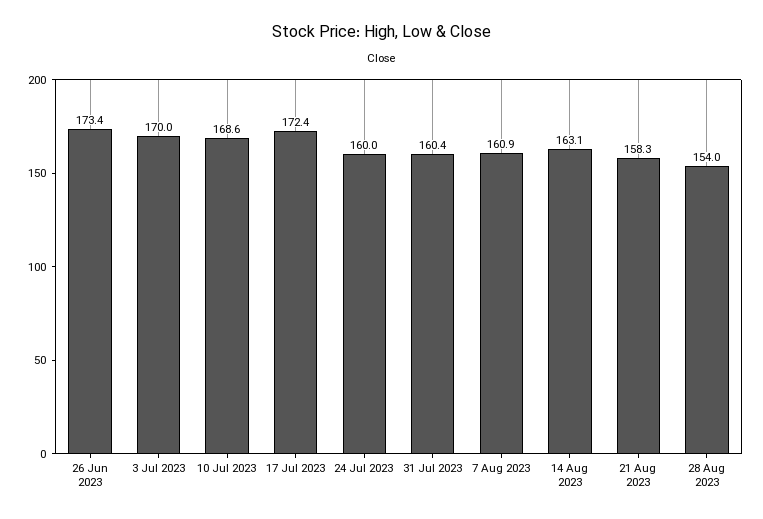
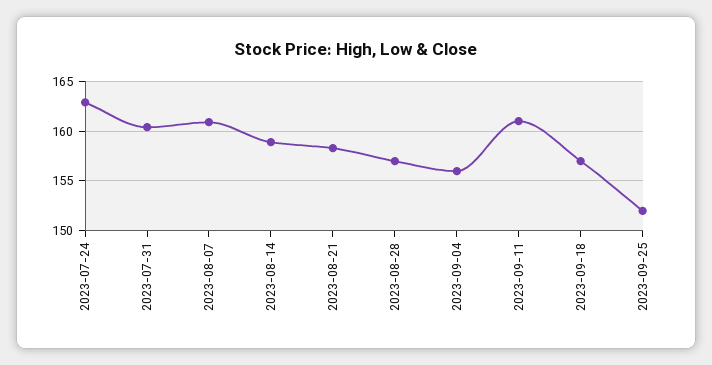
26 Jun 2023: 173.4 -> none
3 Jul 2023: 170 -> none
10 Jul 2023: 168.6 -> none
17 Jul 2023: 172.4 -> none
24 Jul 2023: 160 -> 163
14 Aug 2023: 163.1 -> 159
28 Aug 2023: 154 -> 157
2023-09-04: none -> 156
2023-09-11: none -> 161
2023-09-18: none -> 157
2023-09-25: none -> 152

